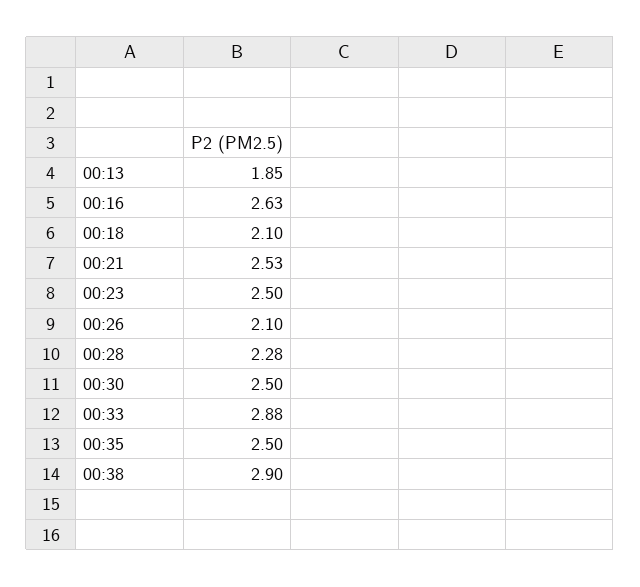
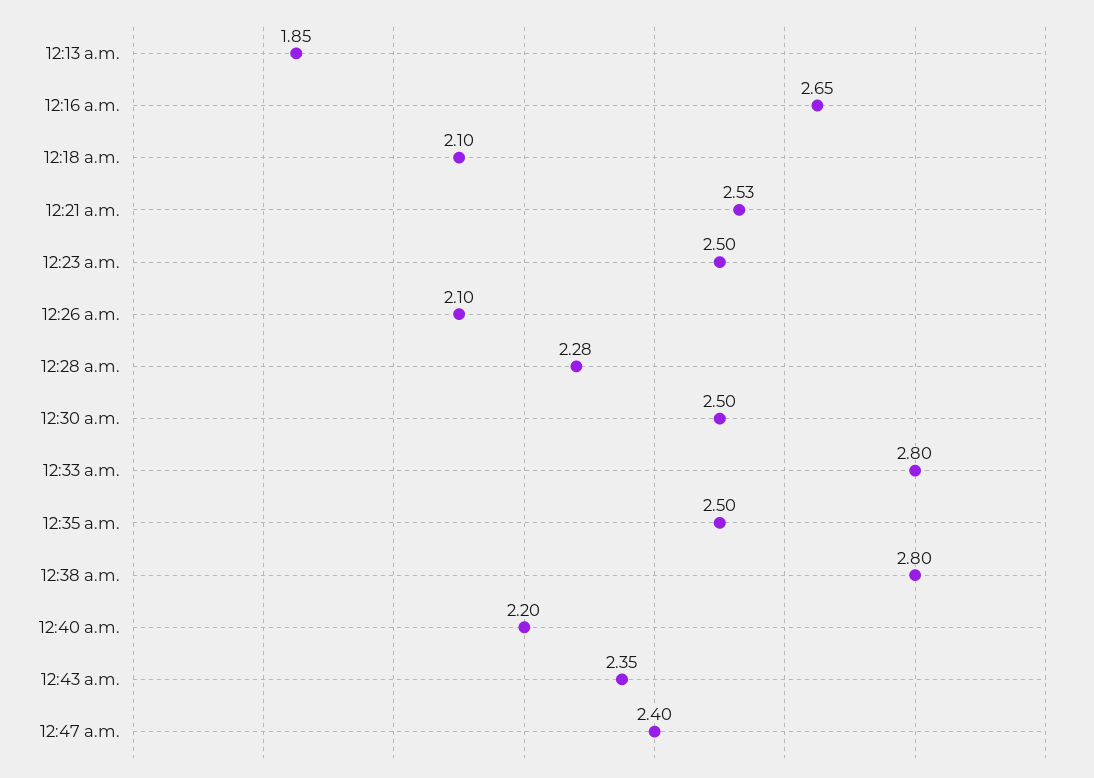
00:16: 2.63 -> 2.65
00:33: 2.88 -> 2.8
00:38: 2.9 -> 2.8
12:40 a.m.: none -> 2.2
12:43 a.m.: none -> 2.35
12:47 a.m.: none -> 2.4

